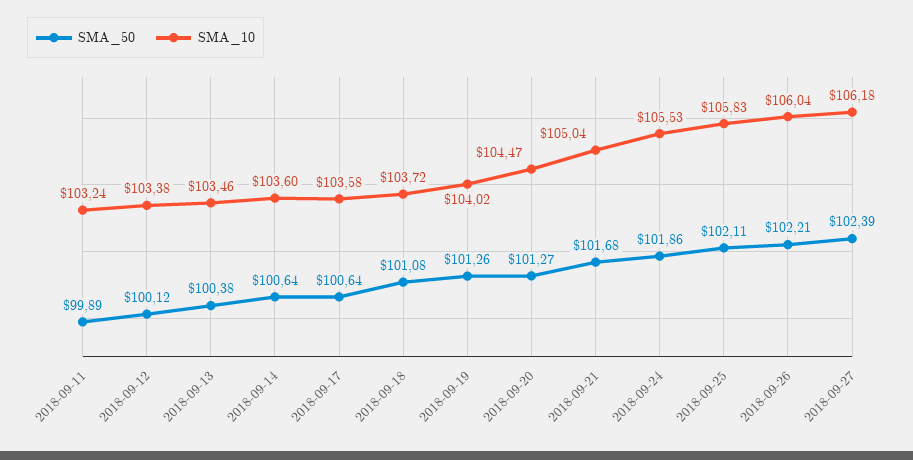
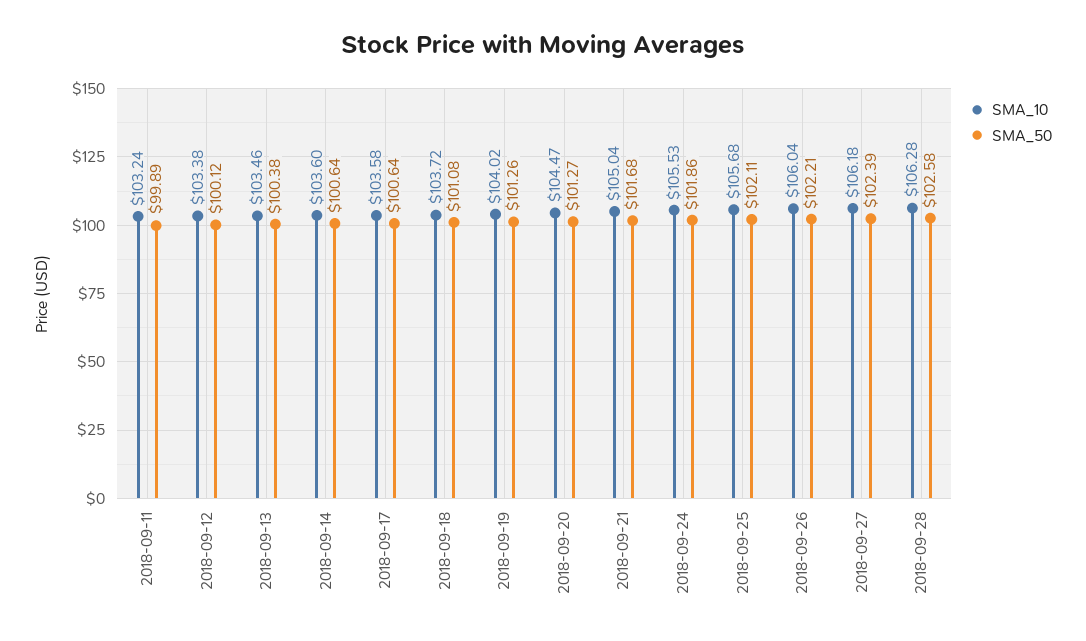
SMA_10, 2018-09-25: 105.83 -> 105.68
SMA_10, 2018-09-28: none -> 106.28
SMA_50, 2018-09-28: none -> 102.58

